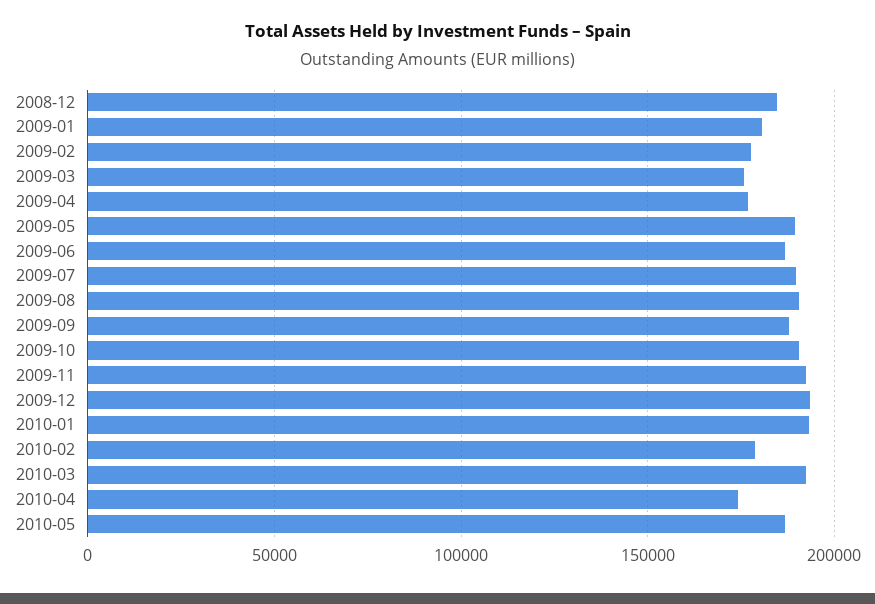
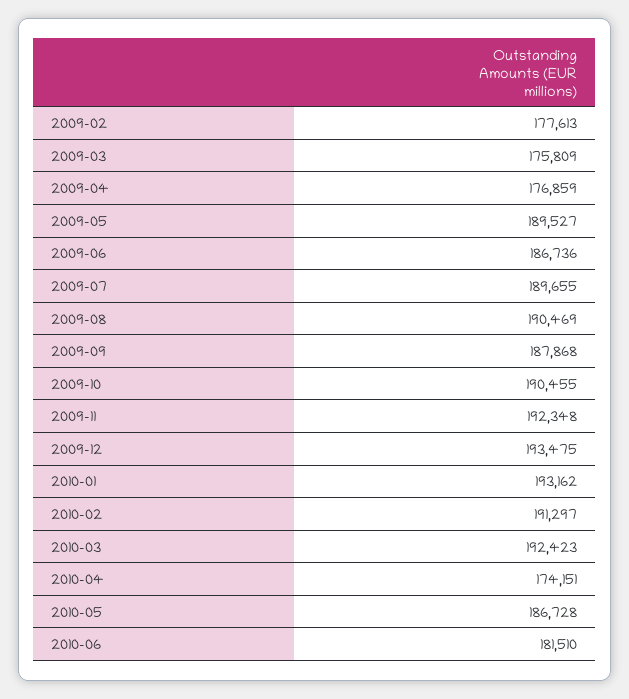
2008-12: 185000 -> none
2009-01: 180000 -> none
2010-02: 180000 -> 191297
2010-06: none -> 181510

